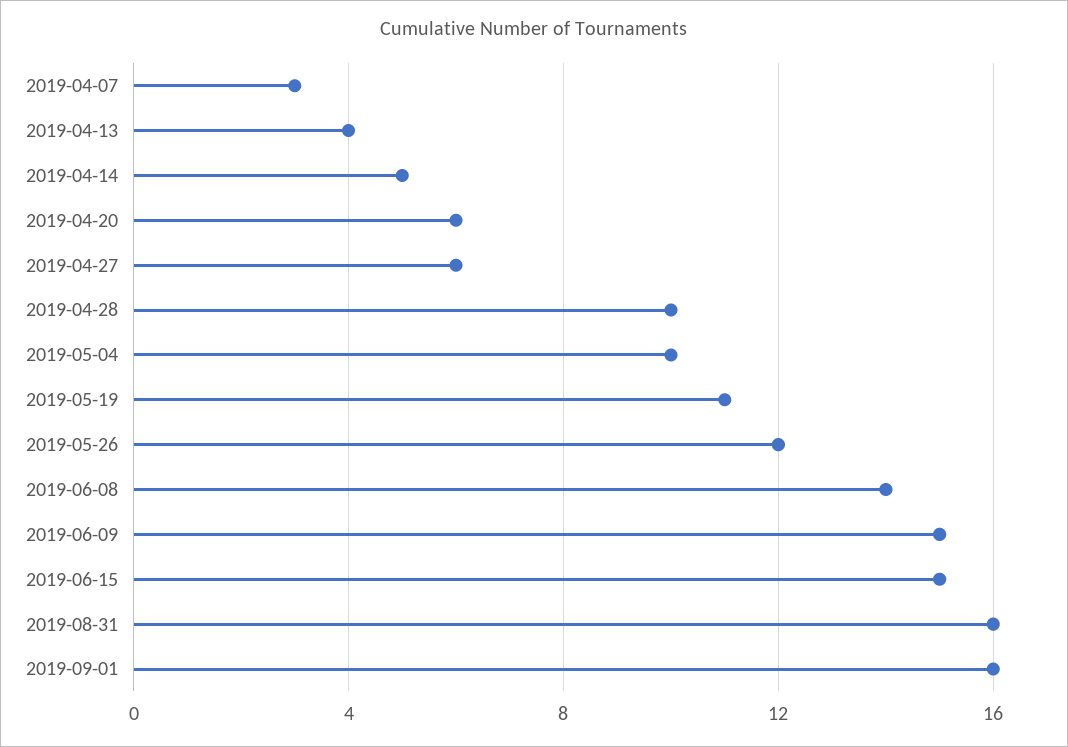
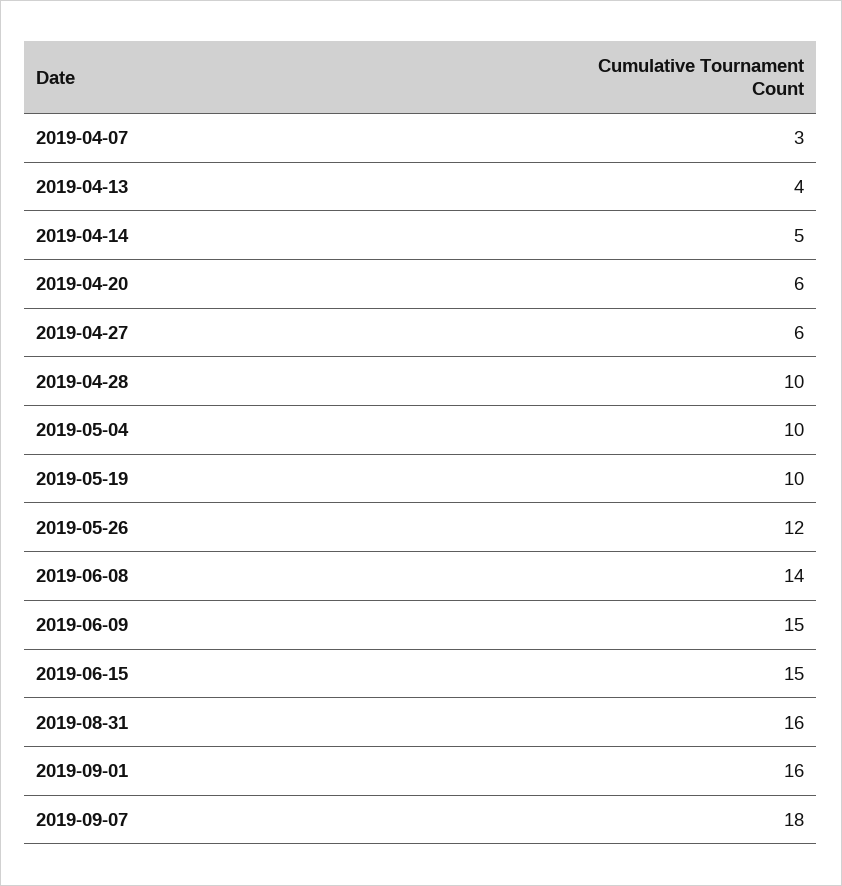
2019-05-19: 11 -> 10
2019-09-07: none -> 18

